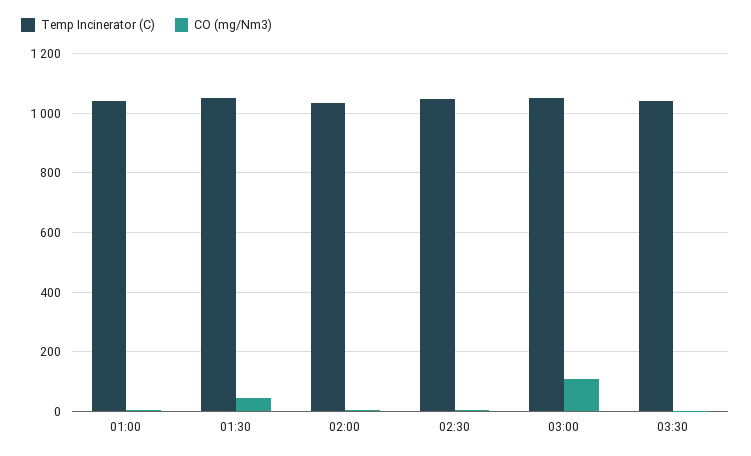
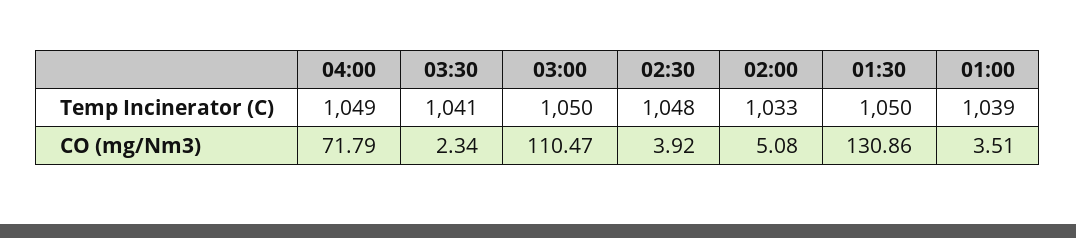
CO (mg/Nm3), 01:30: 50 -> 130.86
Temp Incinerator (C), 04:00: none -> 1049
CO (mg/Nm3), 04:00: none -> 71.79

